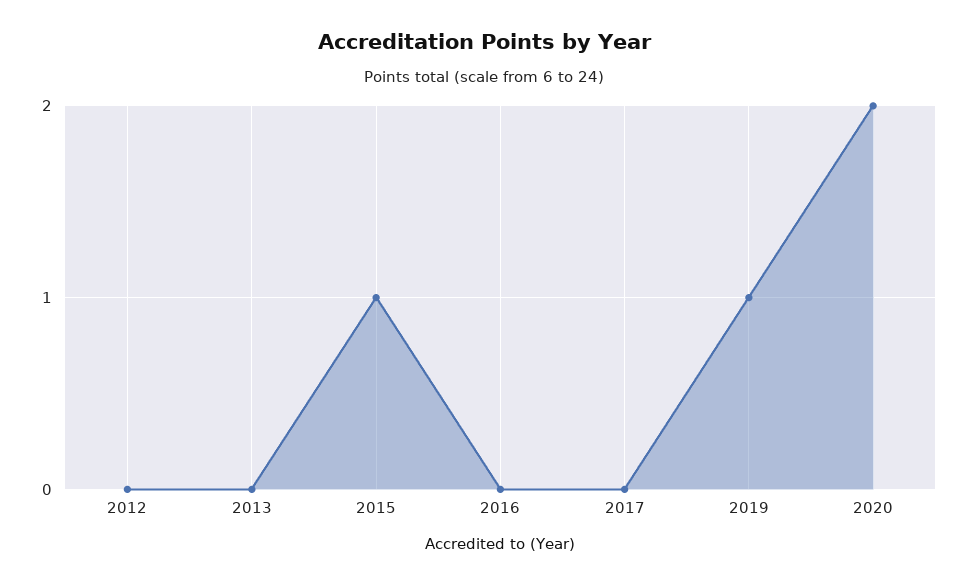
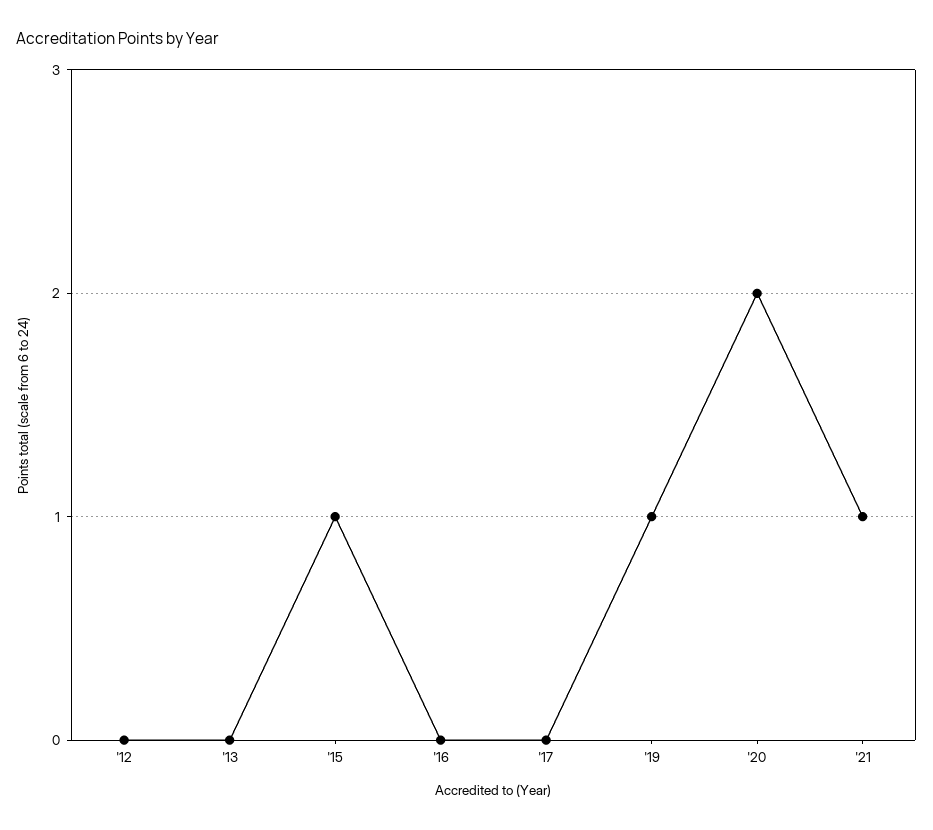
'21: none -> 1

